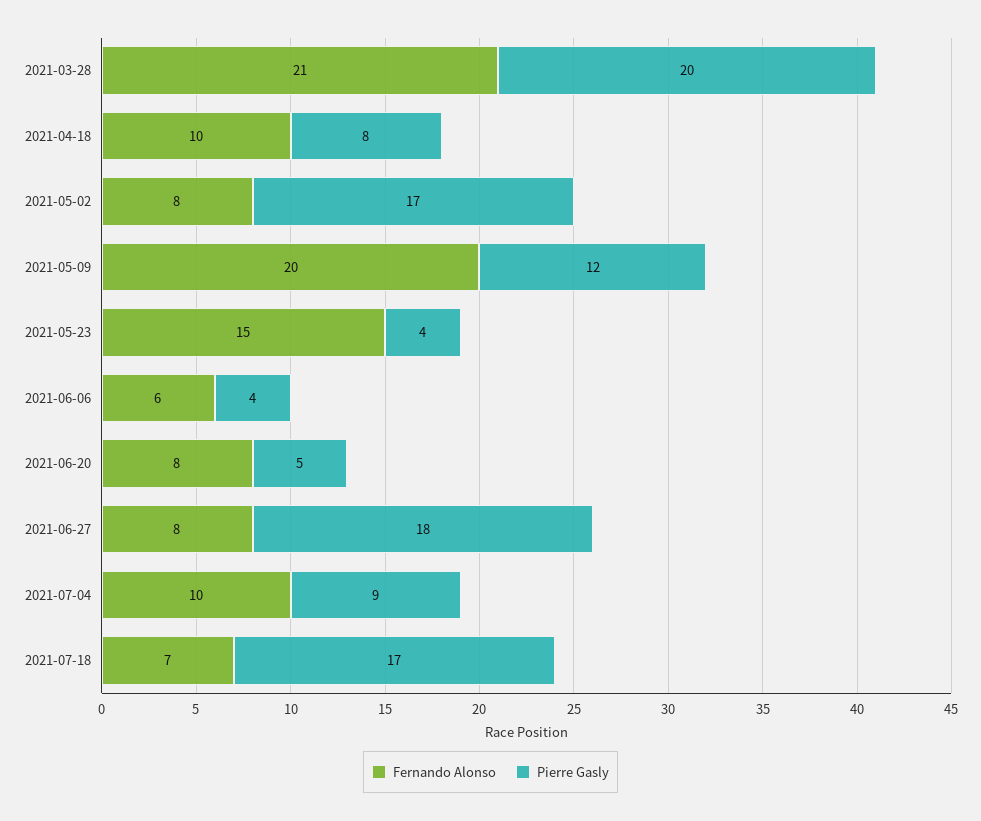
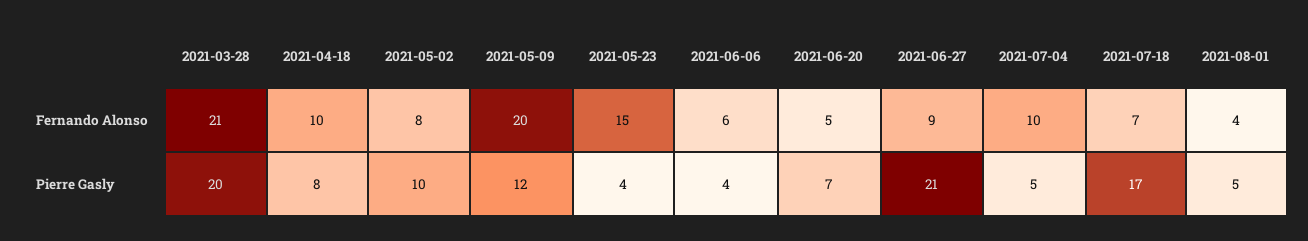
Pierre Gasly, 2021-05-02: 17 -> 10
Fernando Alonso, 2021-06-20: 8 -> 5
Pierre Gasly, 2021-06-20: 5 -> 7
Fernando Alonso, 2021-06-27: 8 -> 9
Pierre Gasly, 2021-06-27: 18 -> 21
Pierre Gasly, 2021-07-04: 9 -> 5
Fernando Alonso, 2021-08-01: none -> 4
Pierre Gasly, 2021-08-01: none -> 5

